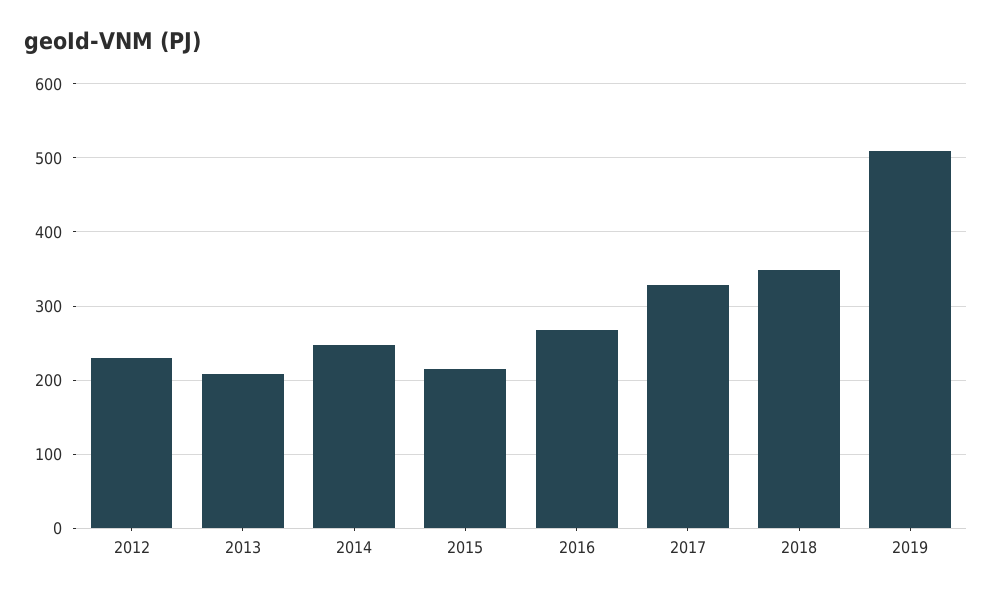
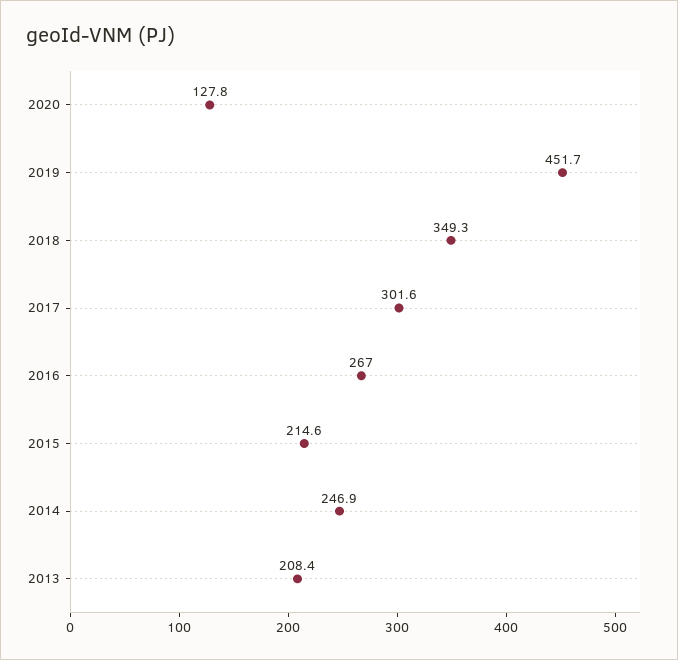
2012: 230 -> none
2017: 330 -> 301.6
2019: 510 -> 451.7
2020: none -> 127.8

